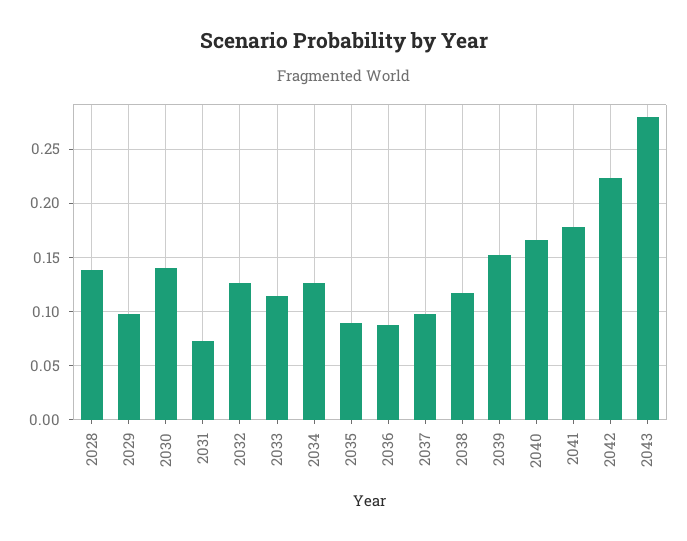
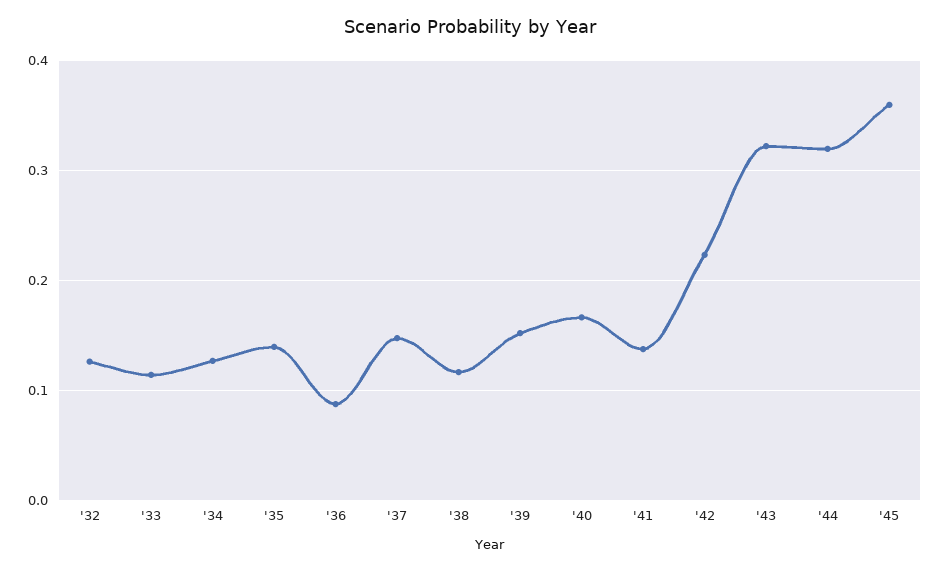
2028: 0.14 -> none
2029: 0.1 -> none
2030: 0.14 -> none
2031: 0.07 -> none
2035: 0.09 -> 0.14
2037: 0.1 -> 0.15
2041: 0.18 -> 0.14
2043: 0.28 -> 0.32
'44: none -> 0.32
'45: none -> 0.36

